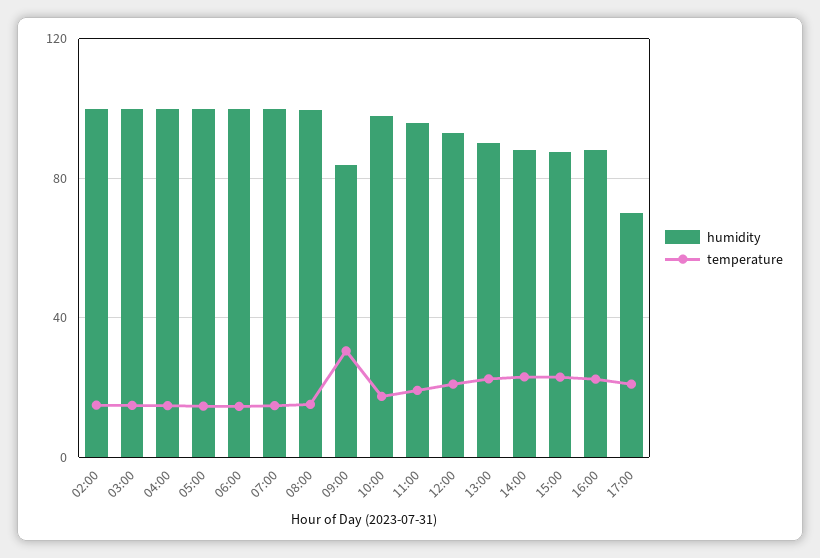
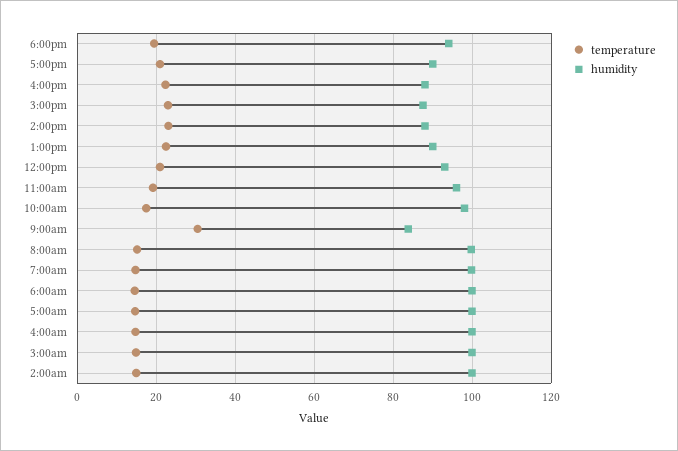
humidity, 17:00: 70 -> 90
temperature, 6:00pm: none -> 20
humidity, 6:00pm: none -> 94

